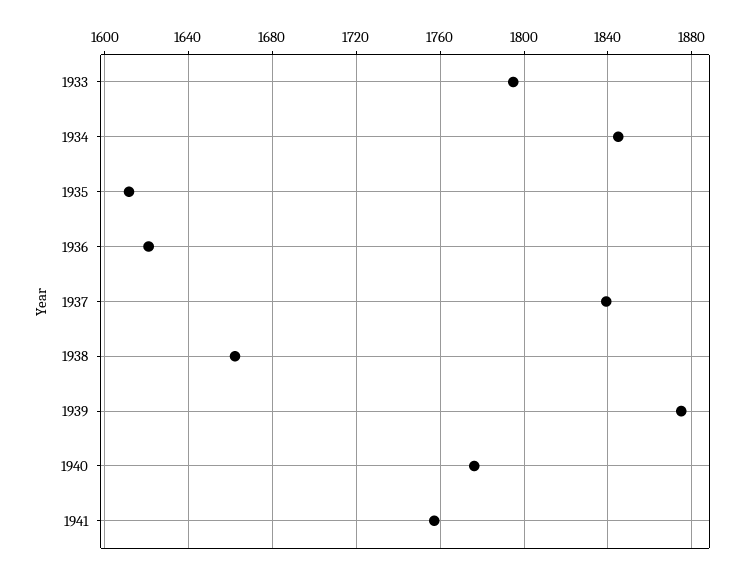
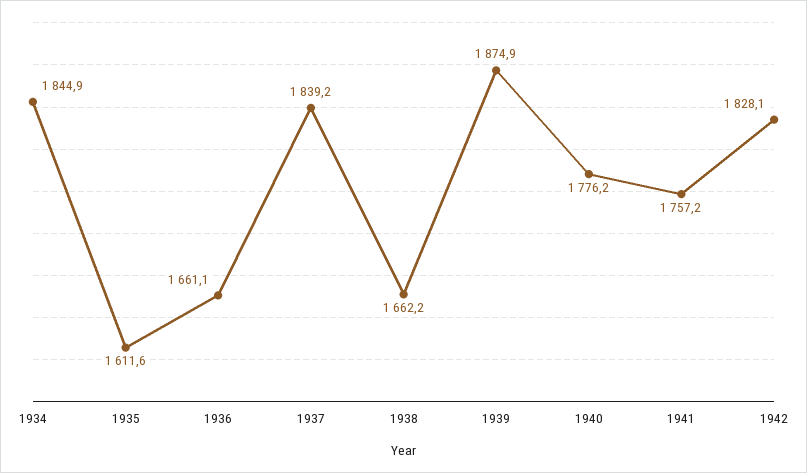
1933: 1795 -> none
1936: 1620 -> 1661.1
1942: none -> 1828.1

